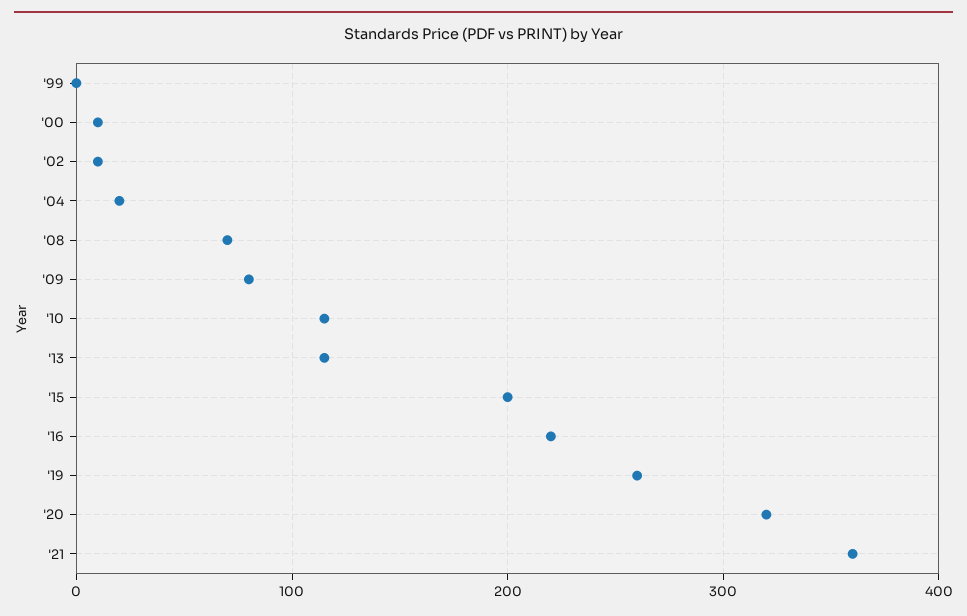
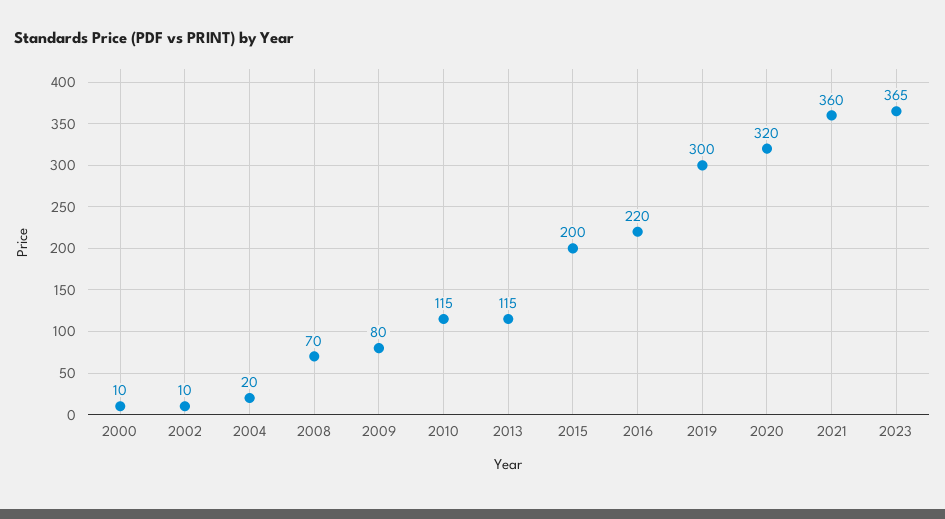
'99: 0 -> none
'19: 260 -> 300
2023: none -> 365

